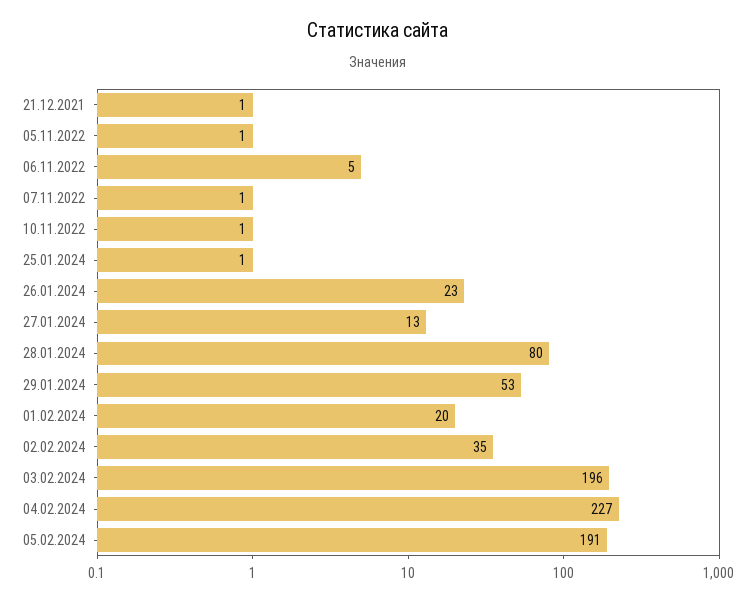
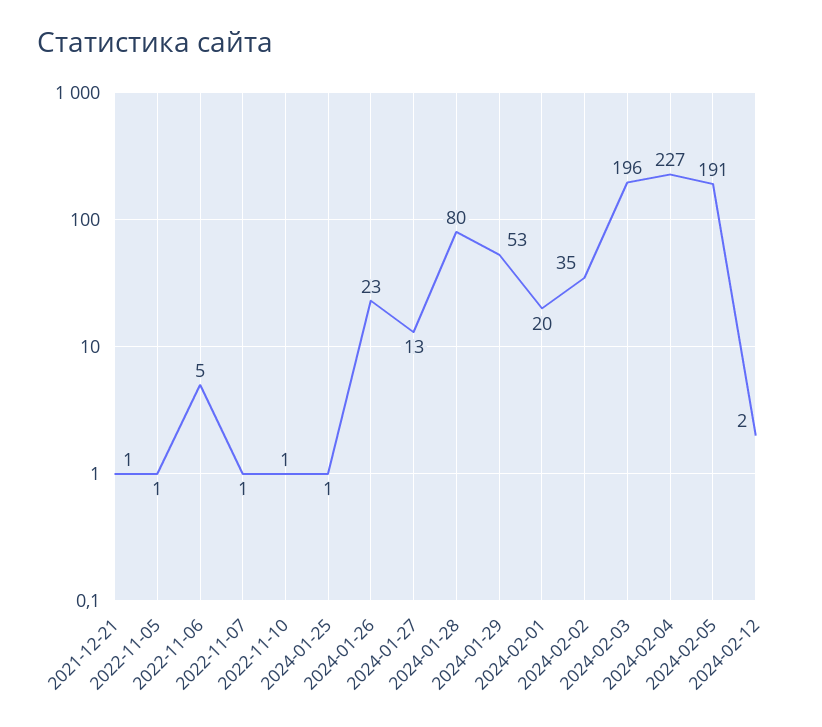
2024-02-12: none -> 2

